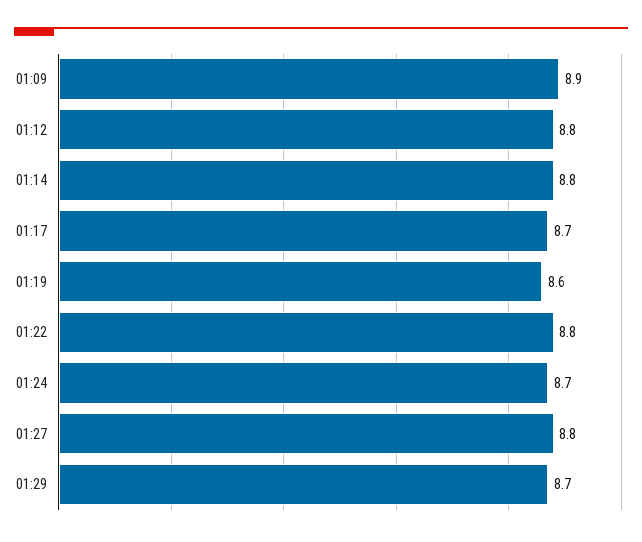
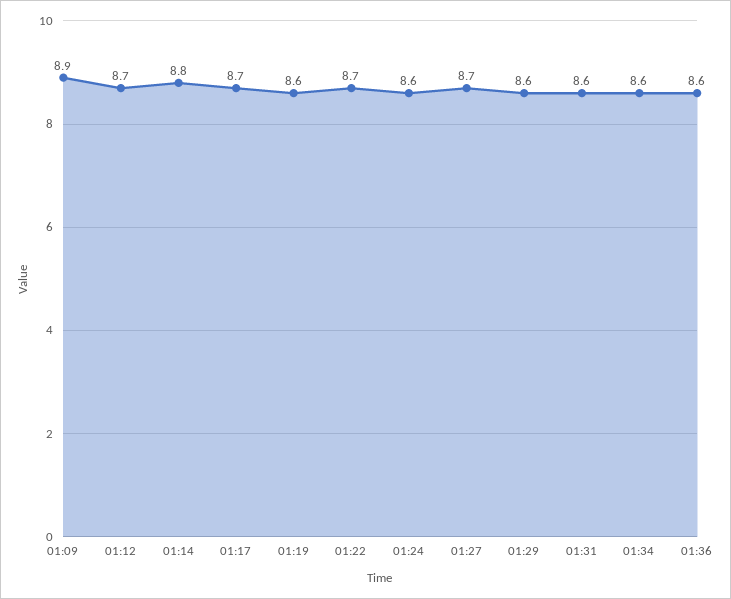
01:12: 8.8 -> 8.7
01:22: 8.8 -> 8.7
01:24: 8.7 -> 8.6
01:27: 8.8 -> 8.7
01:29: 8.7 -> 8.6
01:31: none -> 8.6
01:34: none -> 8.6
01:36: none -> 8.6

